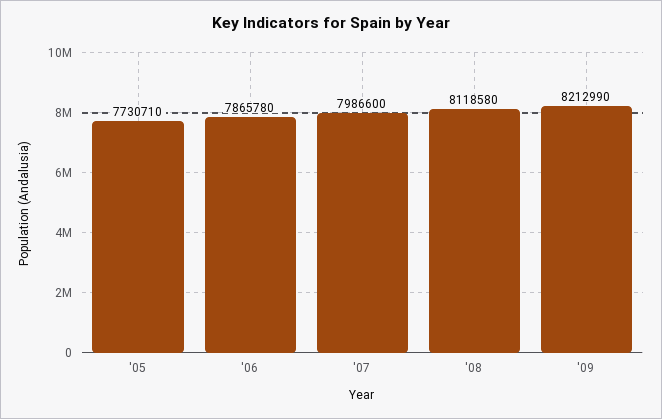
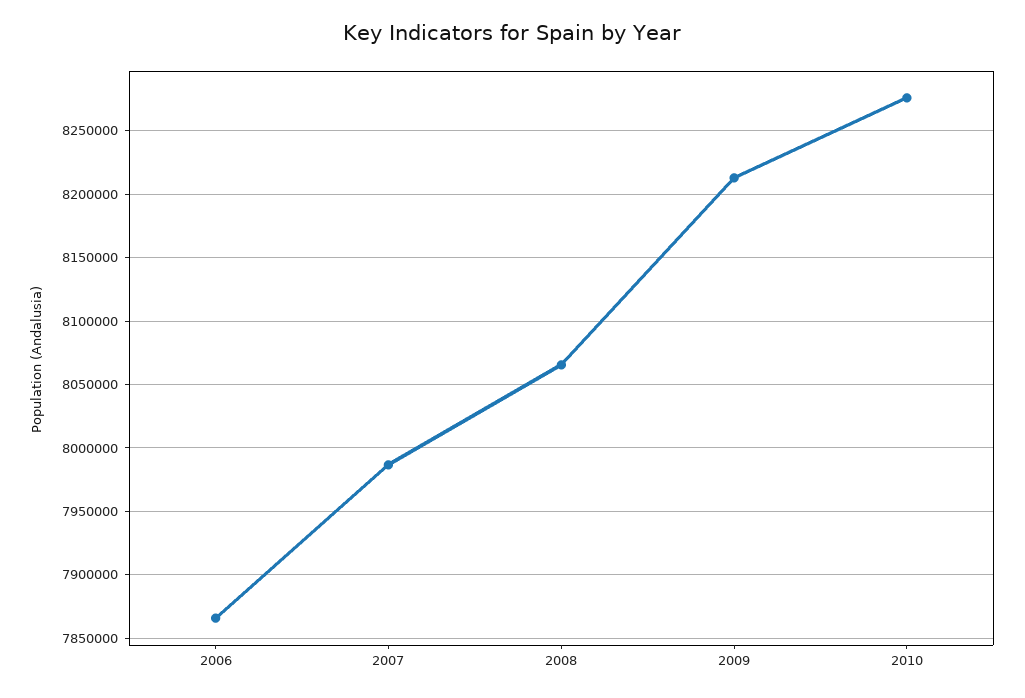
'05: 7730710 -> none
'08: 8118580 -> 8065000
2010: none -> 8275000

